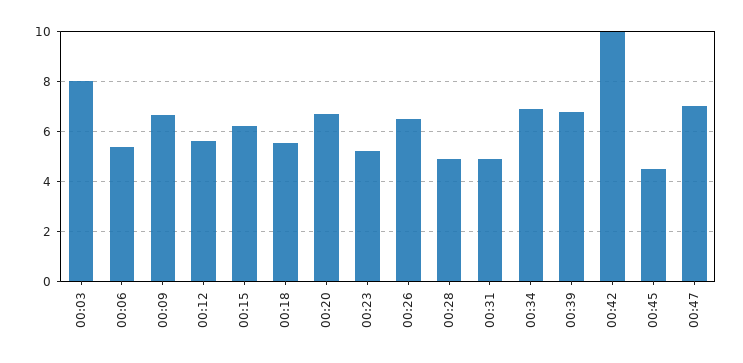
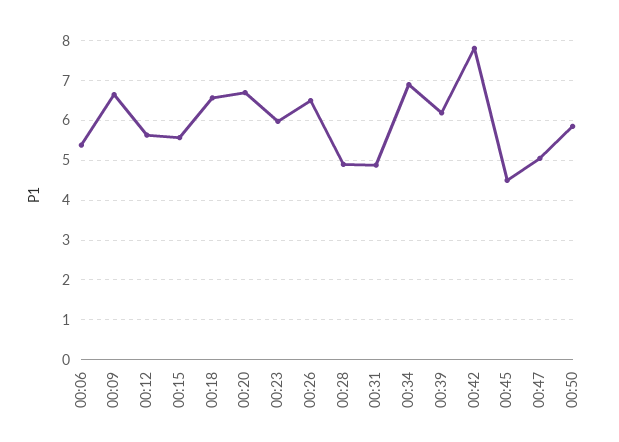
00:03: 8 -> none
00:15: 6.25 -> 5.6
00:18: 5.5 -> 6.6
00:23: 5.25 -> 6
00:39: 6.75 -> 6.2
00:42: 10 -> 7.8
00:47: 7 -> 5
00:50: none -> 5.8

